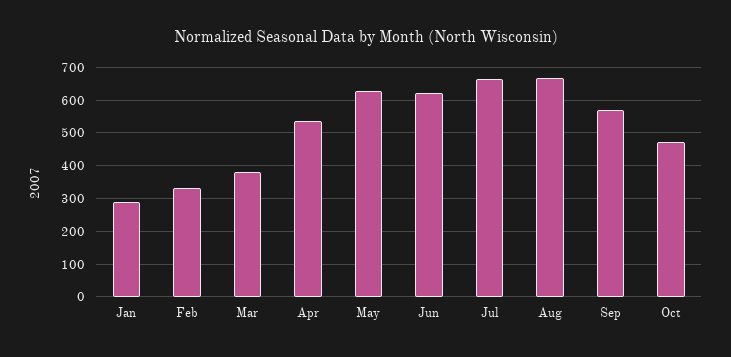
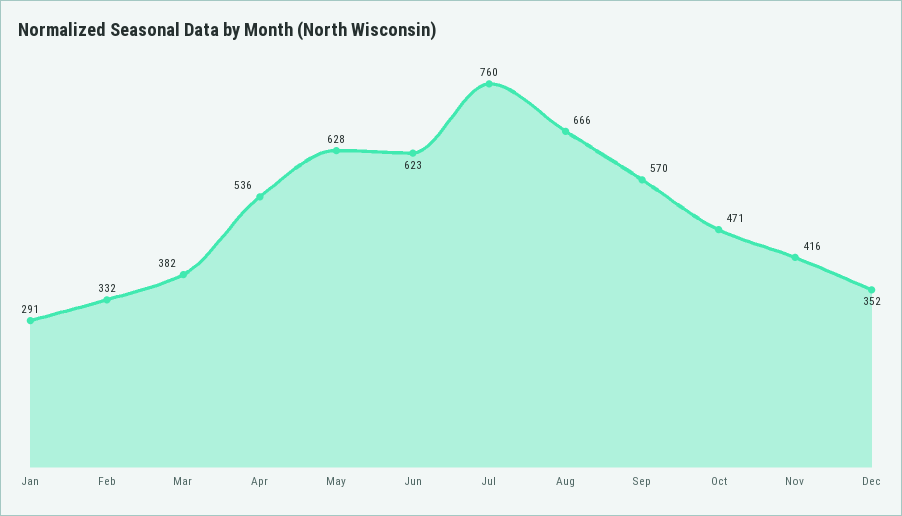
Jul: 660 -> 760
Nov: none -> 416
Dec: none -> 352

